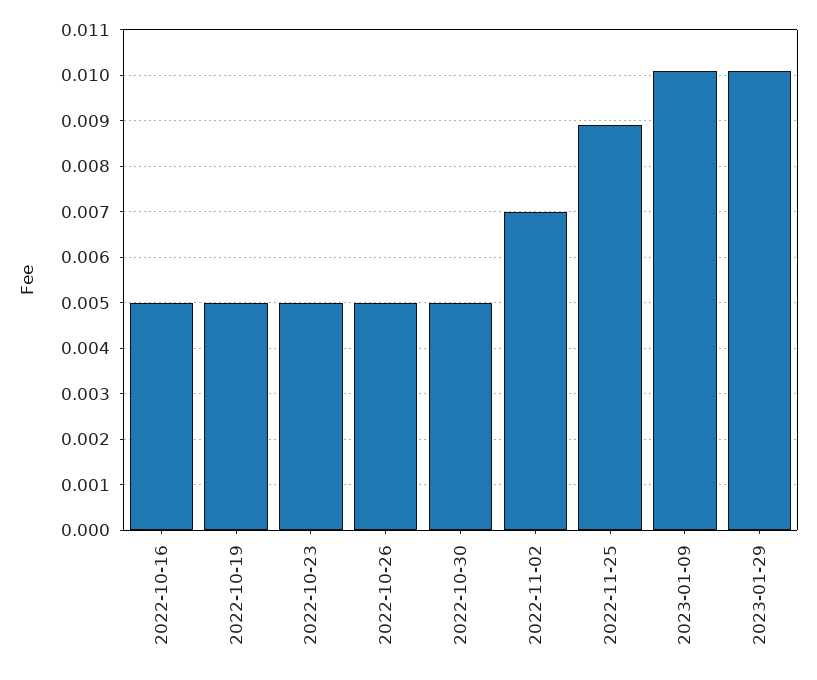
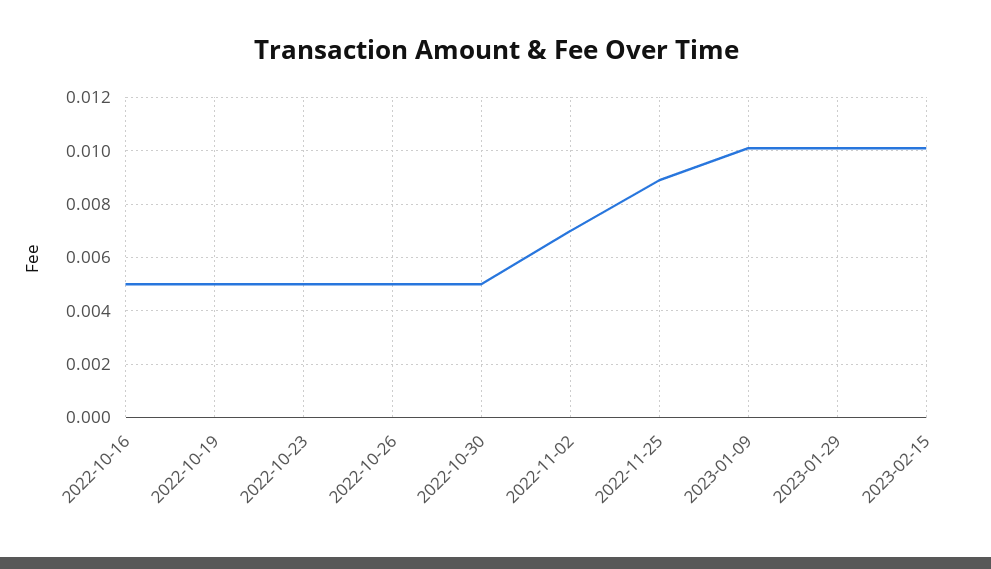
2023-02-15: none -> 0.01

